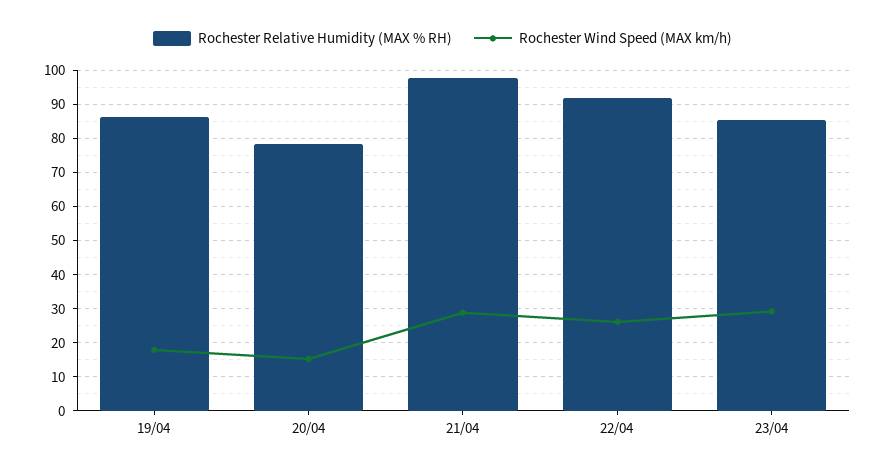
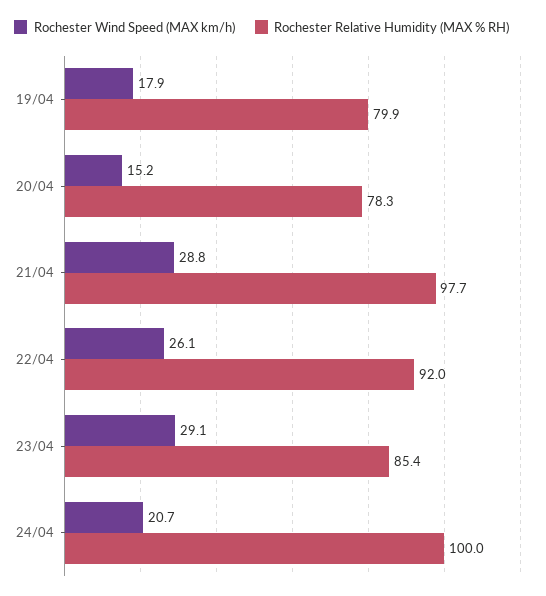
Rochester Relative Humidity (MAX % RH), 19/04: 86 -> 79.9
Rochester Wind Speed (MAX km/h), 24/04: none -> 20.7
Rochester Relative Humidity (MAX % RH), 24/04: none -> 100

